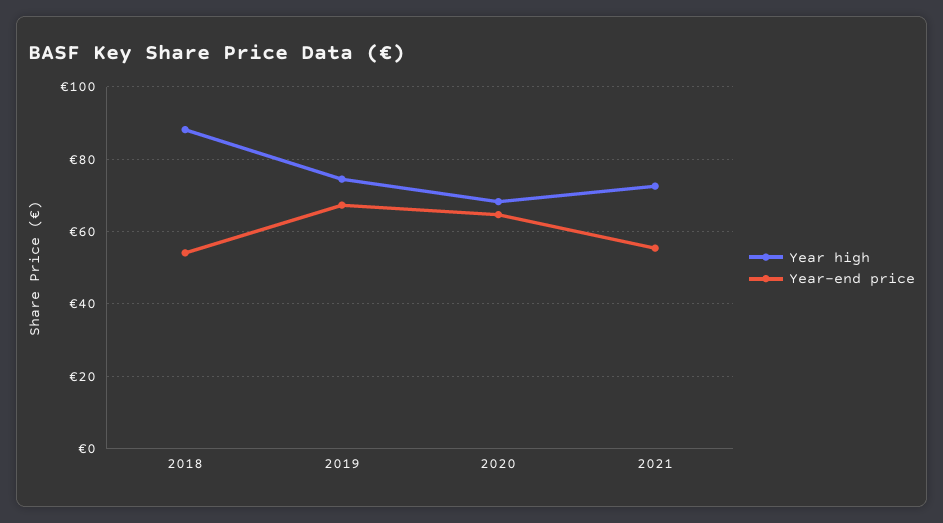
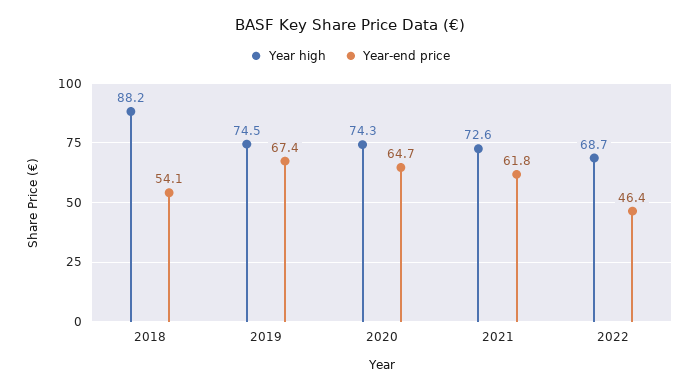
Year high, 2020: 68 -> 74.3
Year-end price, 2021: 56 -> 61.8
Year high, 2022: none -> 68.7
Year-end price, 2022: none -> 46.4

